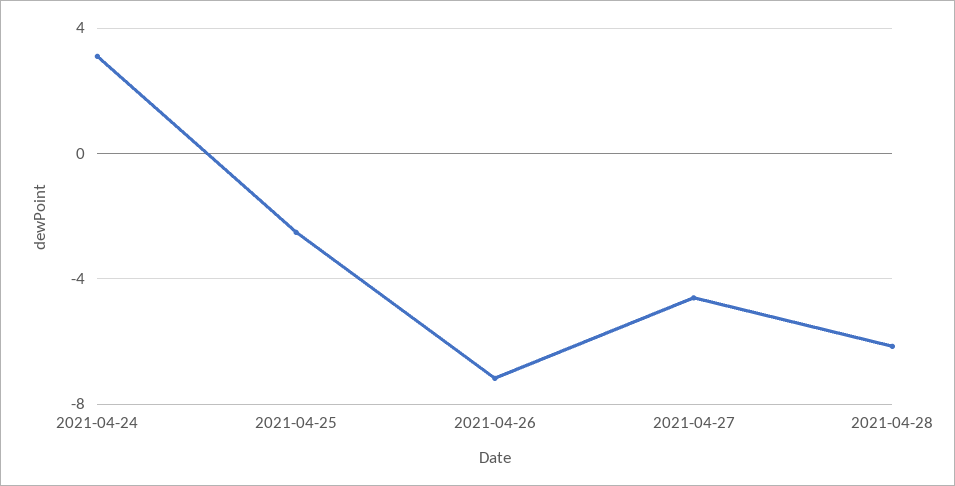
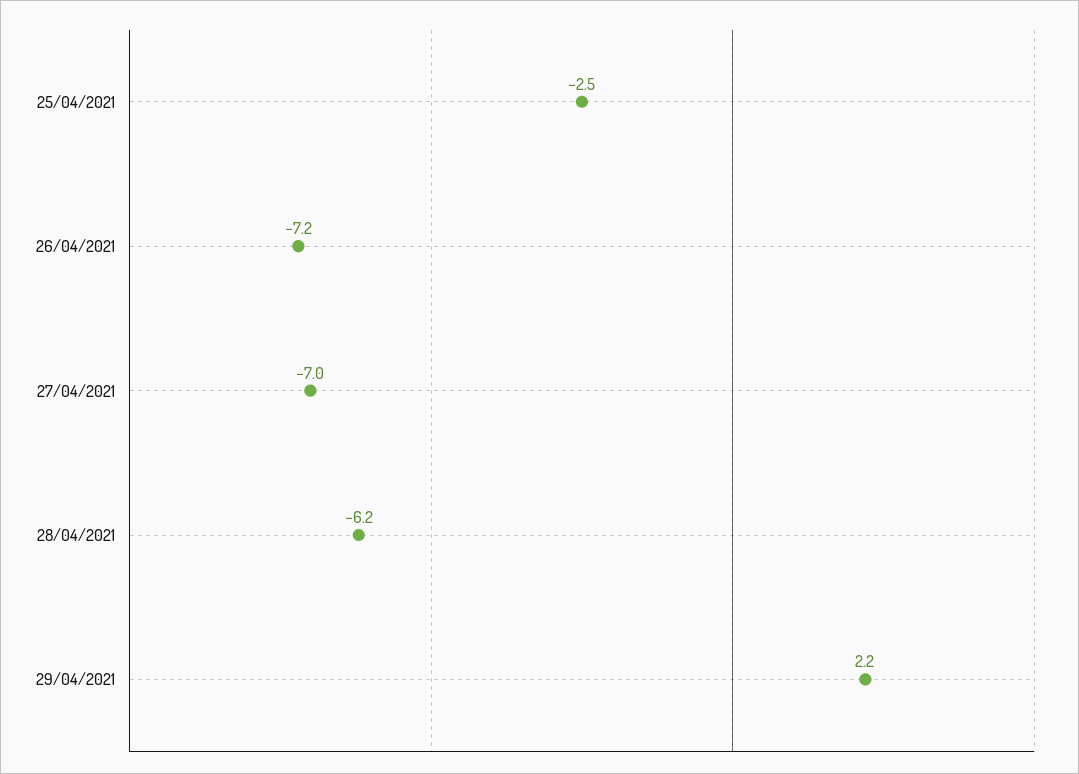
2021-04-24: 3 -> none
2021-04-27: -4.5 -> -7
29/04/2021: none -> 2.2

